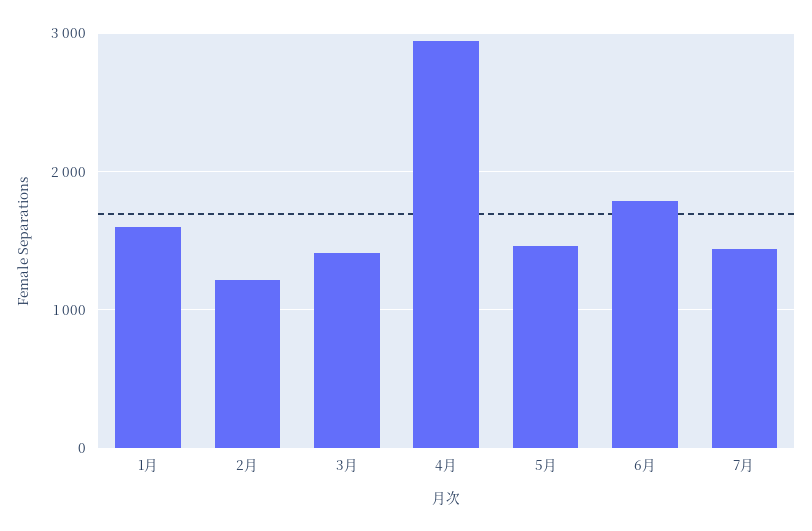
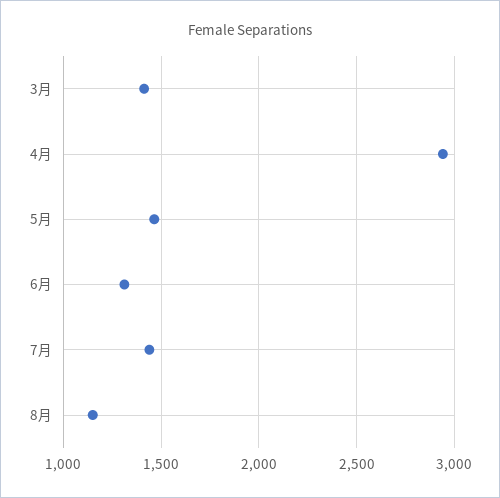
1月: 1600 -> none
2月: 1200 -> none
6月: 1800 -> 1300
8月: none -> 1150

